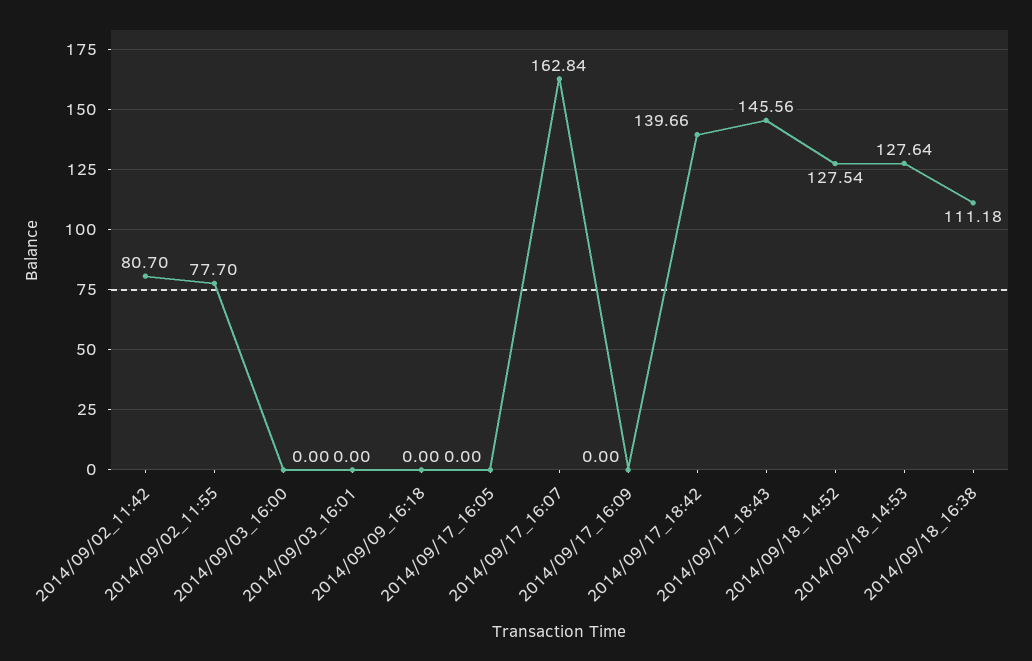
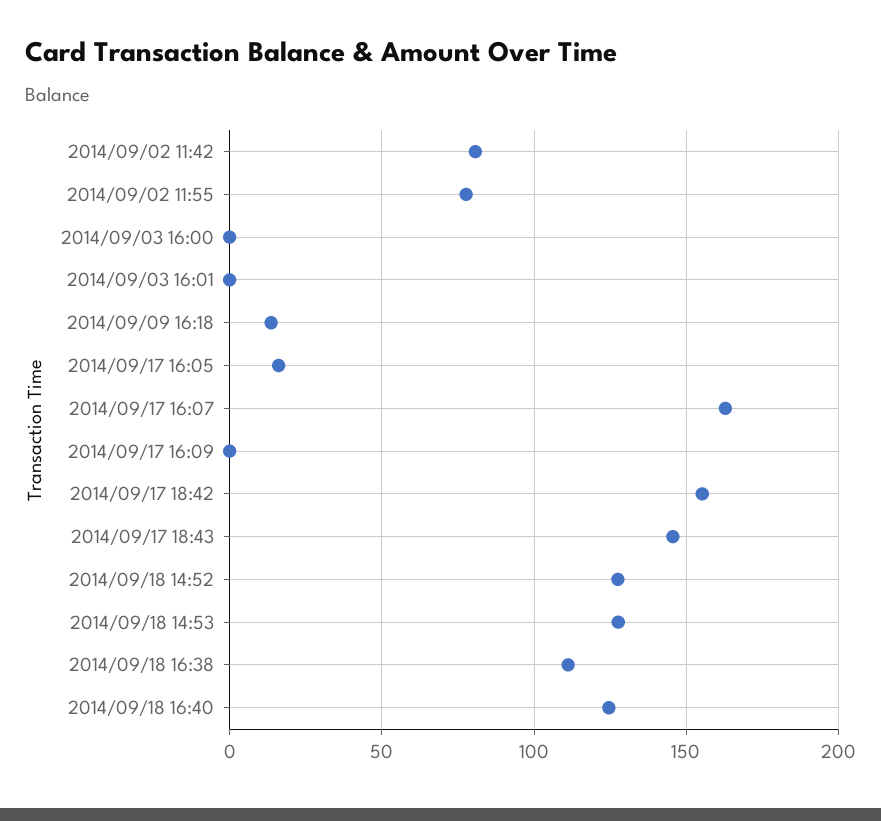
2014/09/09_16:18: 0 -> 15
2014/09/17_16:05: 0 -> 15
2014/09/17_18:42: 139.66 -> 155
2014/09/18 16:40: none -> 125

